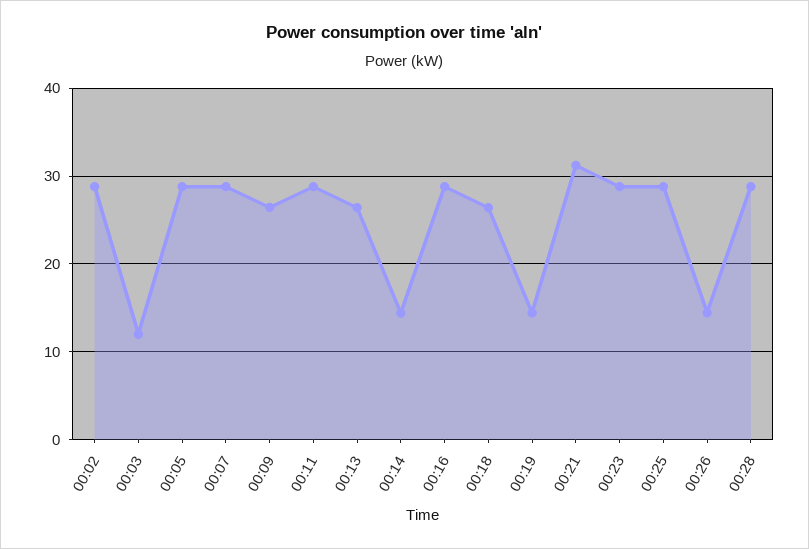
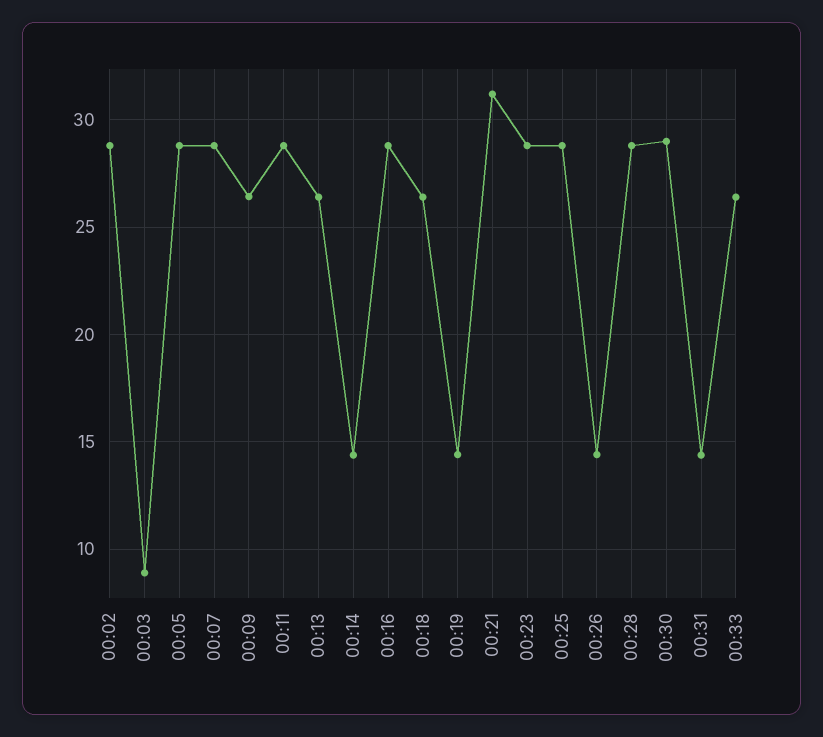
00:03: 12 -> 9
00:30: none -> 29
00:31: none -> 14.5
00:33: none -> 26.5

